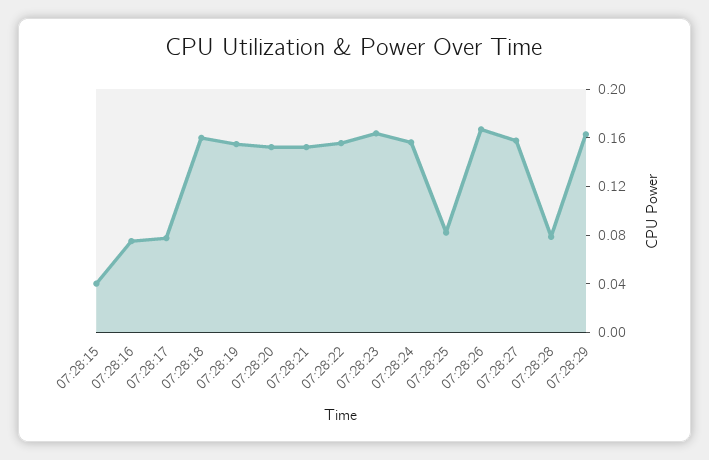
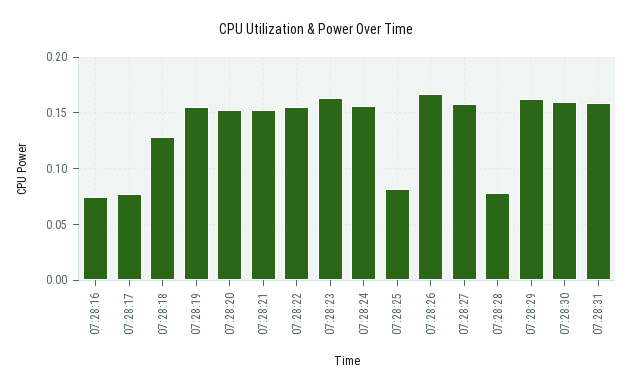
07:28:15: 0.04 -> none
07:28:18: 0.16 -> 0.13
07:28:30: none -> 0.16
07:28:31: none -> 0.16

